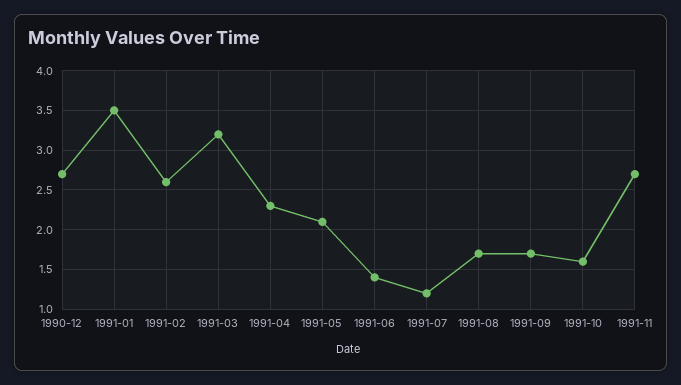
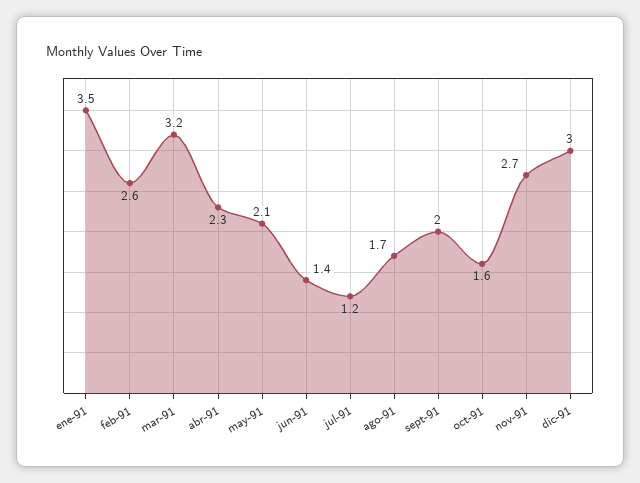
1990-12: 2.7 -> none
1991-09: 1.7 -> 2
dic-91: none -> 3

